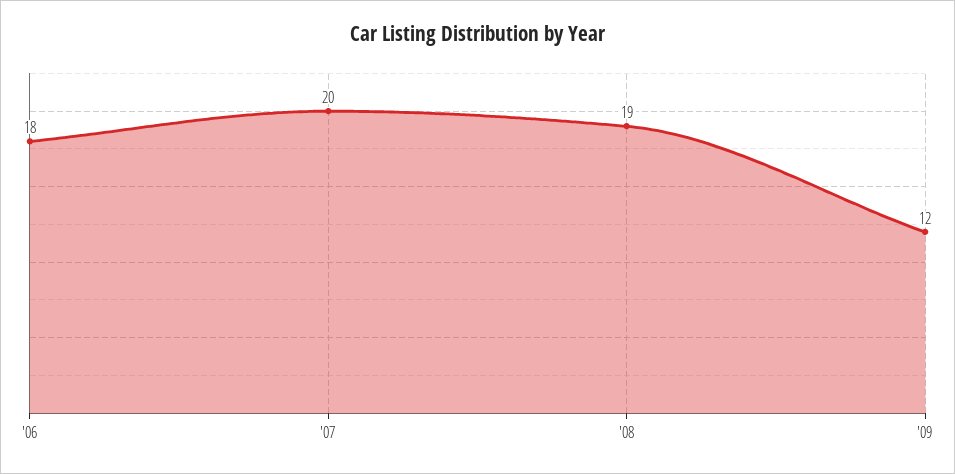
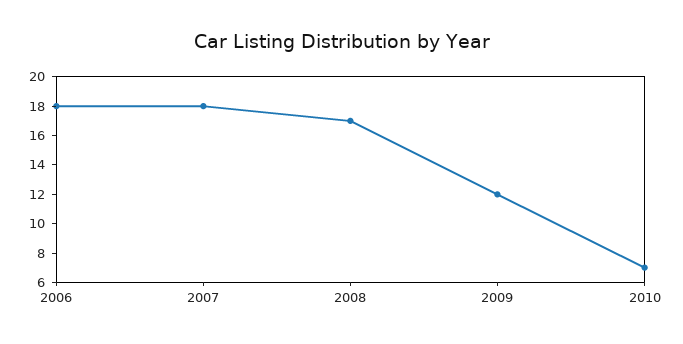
'07: 20 -> 18
'08: 19 -> 17
2010: none -> 7

